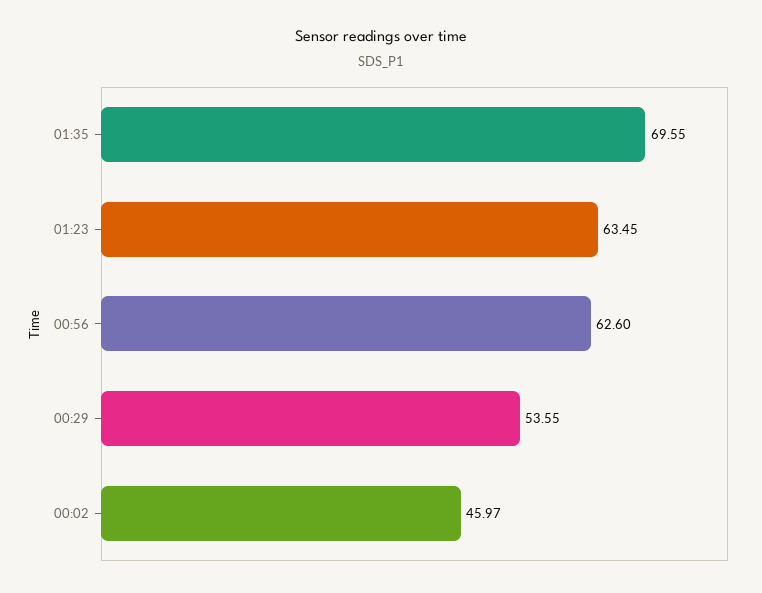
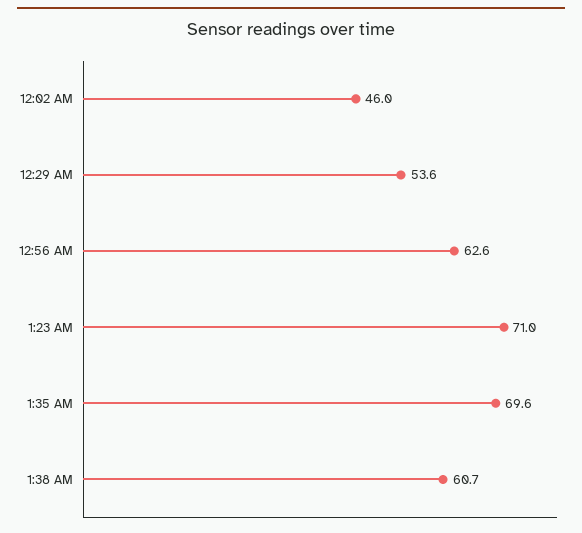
01:23: 63.45 -> 71
1:38 AM: none -> 60.7

